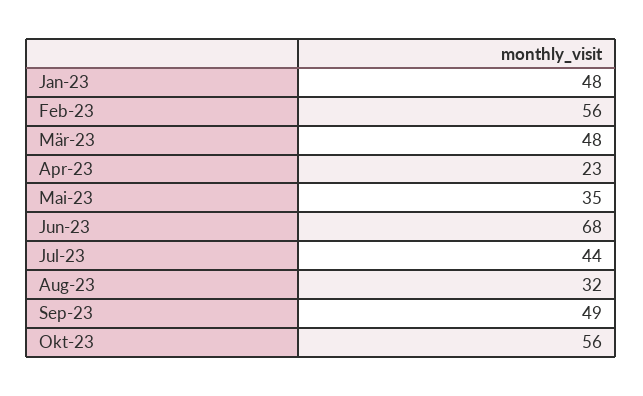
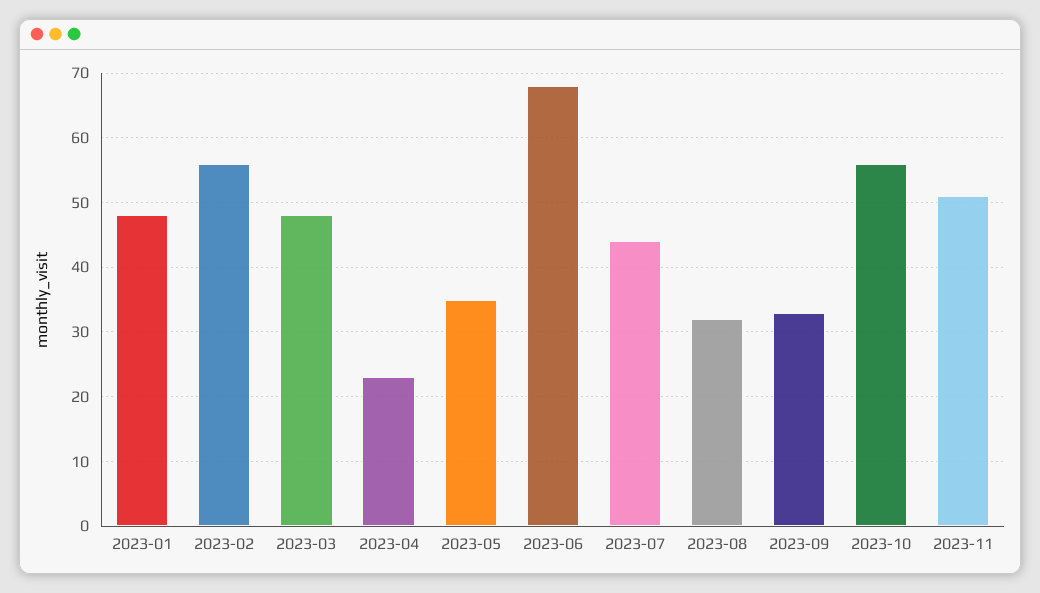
Sep-23: 49 -> 33
2023-11: none -> 51

